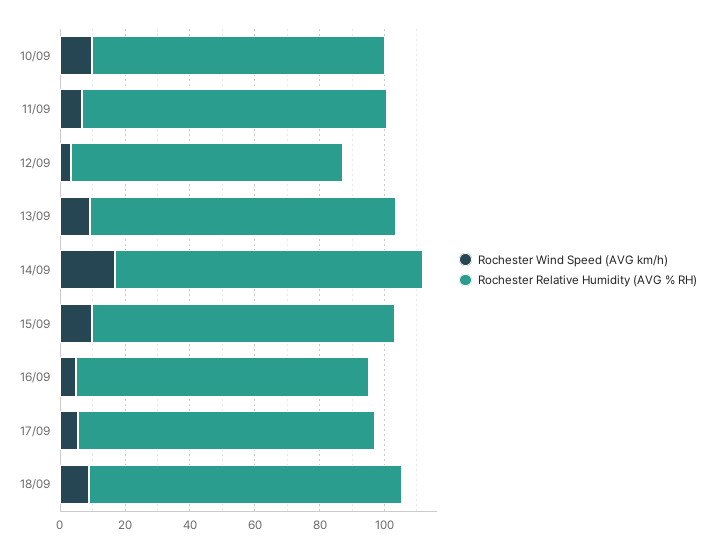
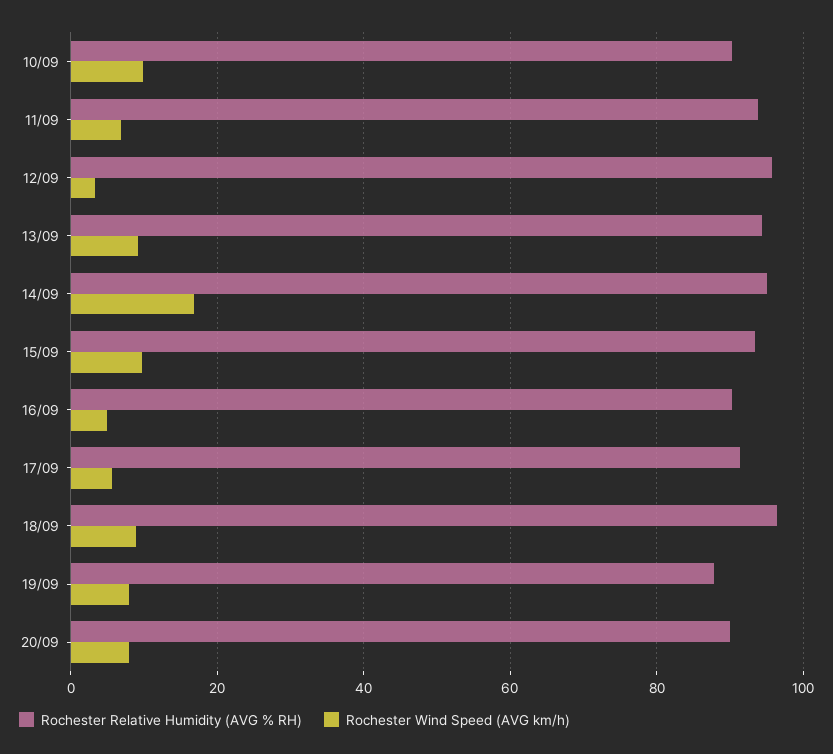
Rochester Relative Humidity (AVG % RH), 12/09: 85 -> 96
Rochester Relative Humidity (AVG % RH), 19/09: none -> 88
Rochester Wind Speed (AVG km/h), 19/09: none -> 8
Rochester Relative Humidity (AVG % RH), 20/09: none -> 90
Rochester Wind Speed (AVG km/h), 20/09: none -> 8

